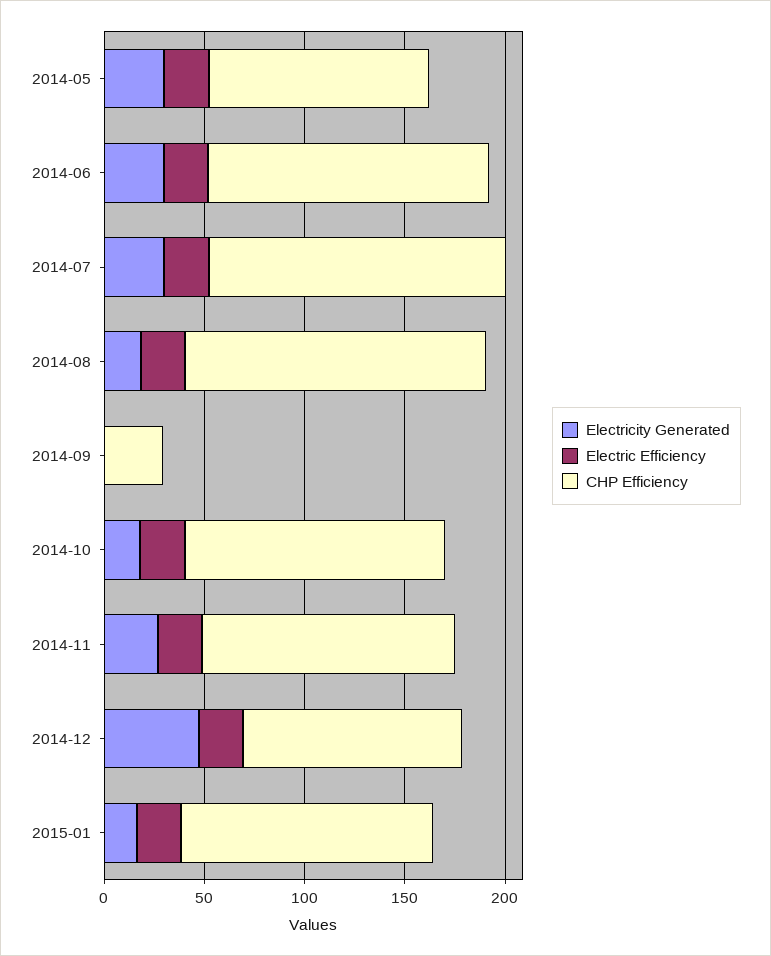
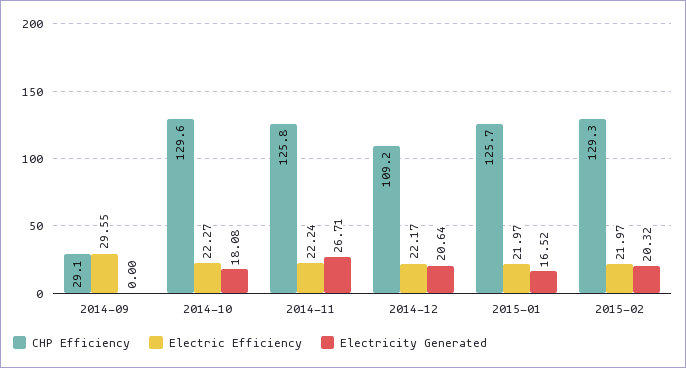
Electricity Generated, 2014-05: 30 -> none
Electric Efficiency, 2014-05: 20 -> none
CHP Efficiency, 2014-05: 110 -> none
Electricity Generated, 2014-06: 30 -> none
Electric Efficiency, 2014-06: 20 -> none
CHP Efficiency, 2014-06: 140 -> none
Electricity Generated, 2014-07: 30 -> none
Electric Efficiency, 2014-07: 20 -> none
CHP Efficiency, 2014-07: 150 -> none
Electricity Generated, 2014-08: 20 -> none
Electric Efficiency, 2014-08: 20 -> none
CHP Efficiency, 2014-08: 150 -> none
Electric Efficiency, 2014-09: 0 -> 29.55
Electricity Generated, 2014-12: 50 -> 20.64
CHP Efficiency, 2015-02: none -> 129.3
Electric Efficiency, 2015-02: none -> 21.97
Electricity Generated, 2015-02: none -> 20.32

